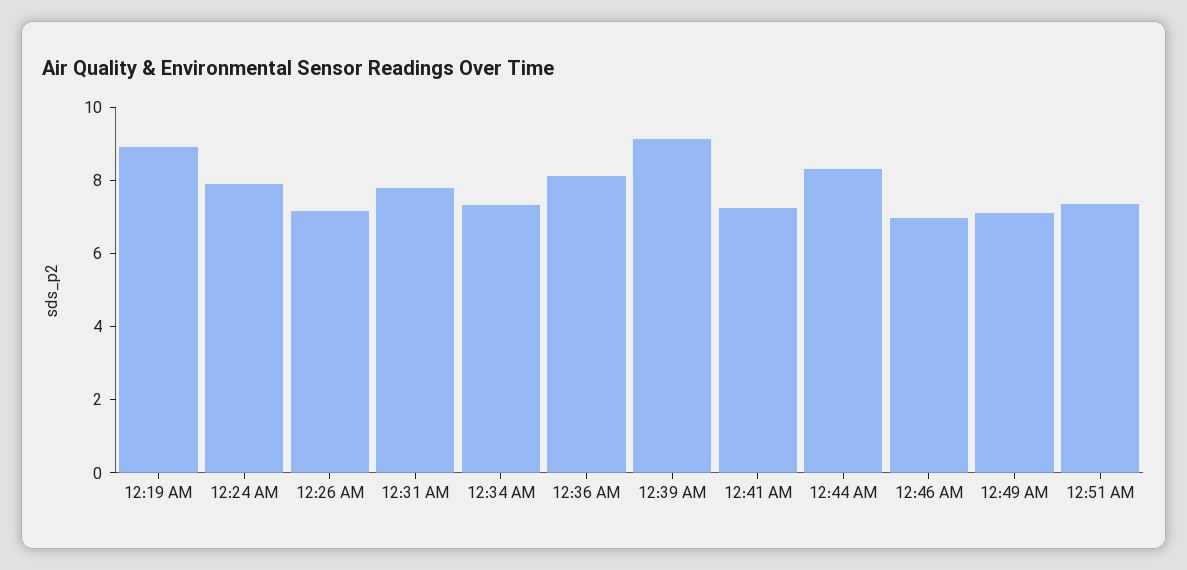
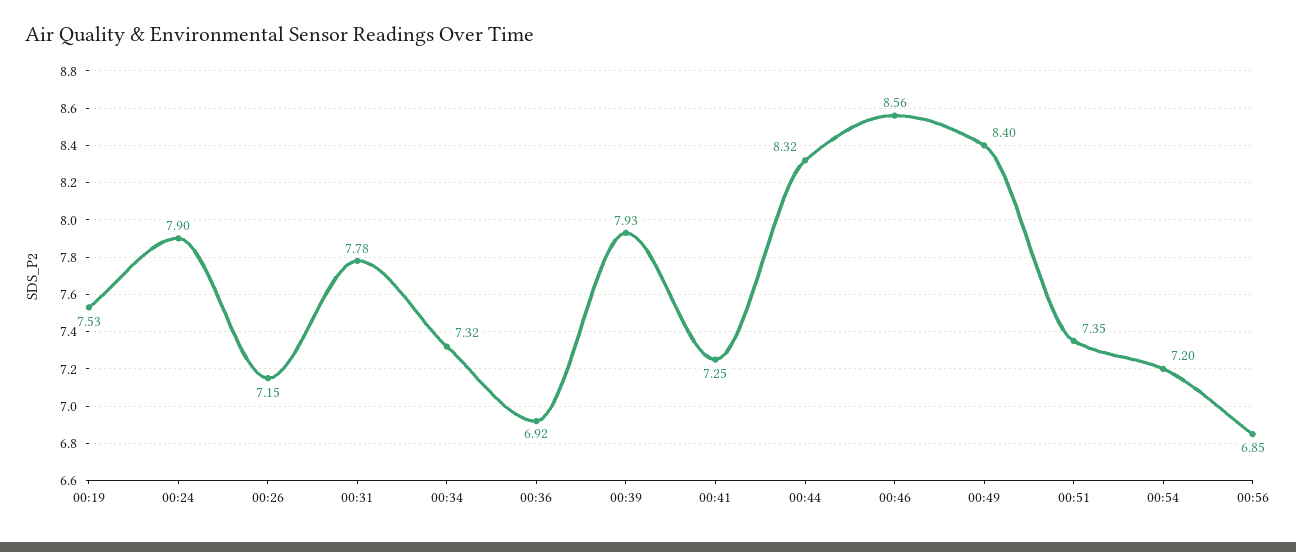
12:19 AM: 9 -> 7.53
12:36 AM: 8 -> 6.92
12:39 AM: 9 -> 7.93
12:46 AM: 7 -> 8.56
12:49 AM: 7 -> 8.4
00:54: none -> 7.2
00:56: none -> 6.85

